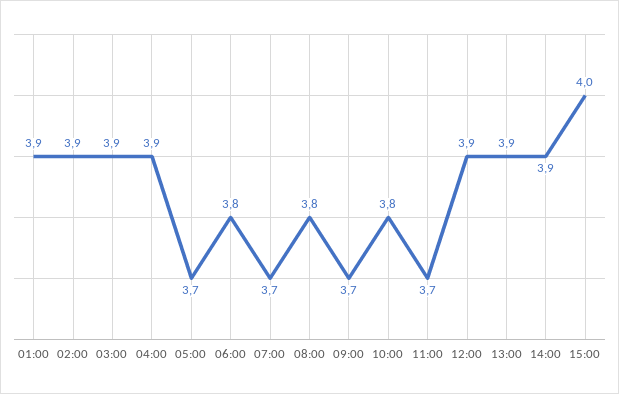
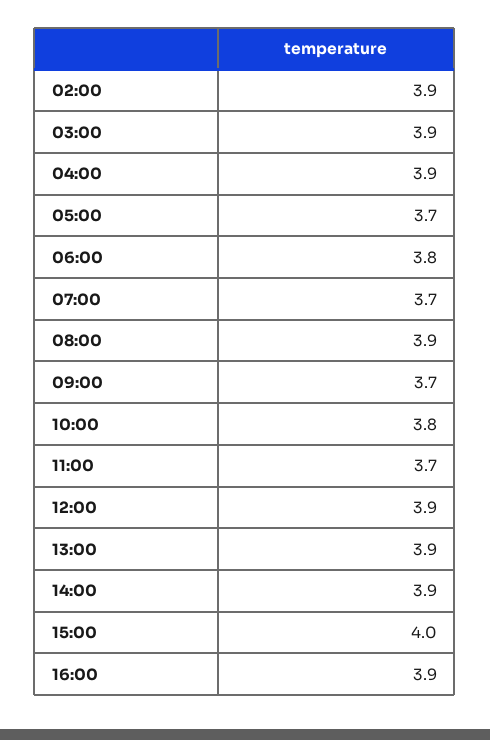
01:00: 3.9 -> none
08:00: 3.8 -> 3.9
16:00: none -> 3.9

